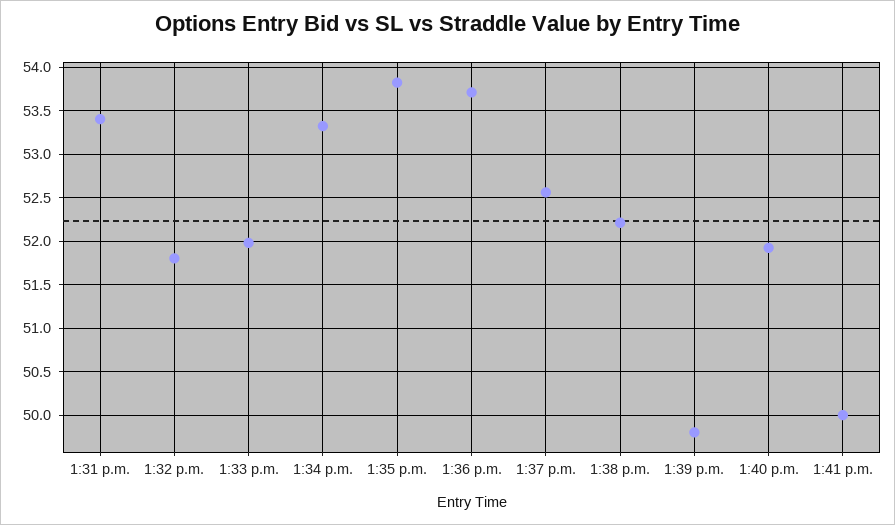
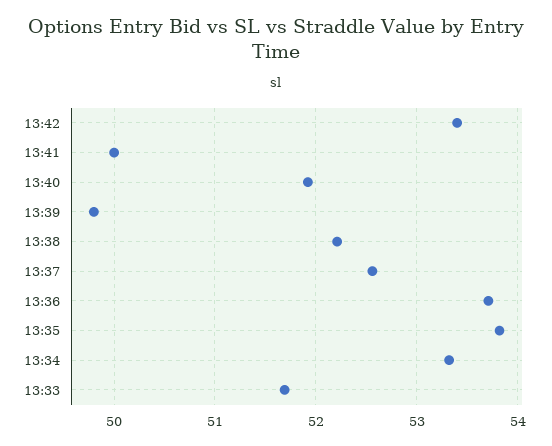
1:31 p.m.: 53.4 -> none
1:32 p.m.: 51.8 -> none
1:33 p.m.: 52 -> 51.7
13:42: none -> 53.4

